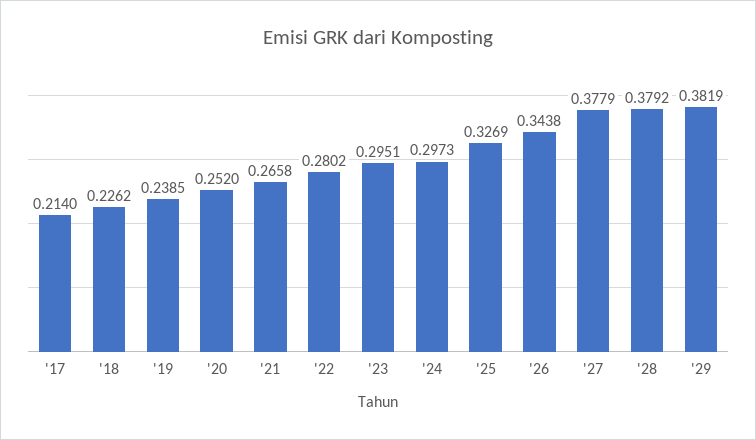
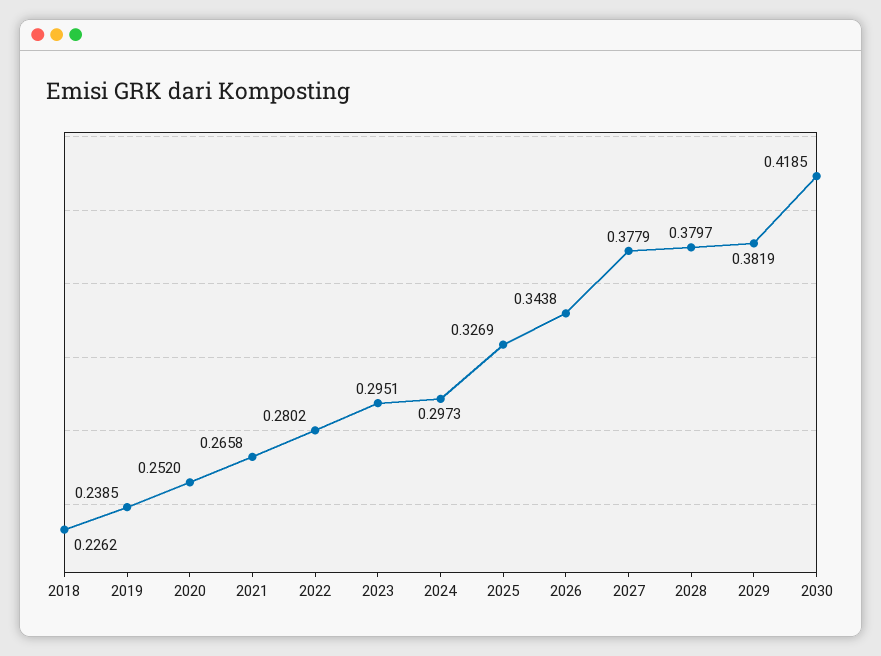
'17: 0.214 -> none
'28: 0.3792 -> 0.3797
2030: none -> 0.4185

